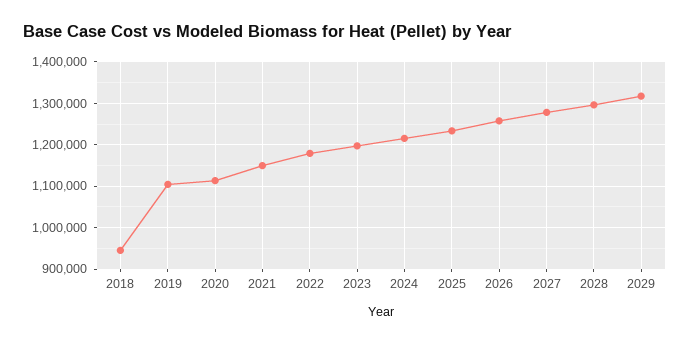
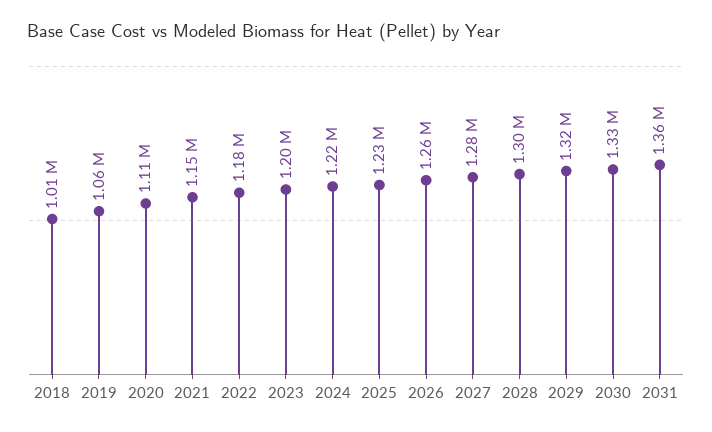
2018: 940000 -> 1010000
2019: 1100000 -> 1060000
2030: none -> 1330000
2031: none -> 1360000

